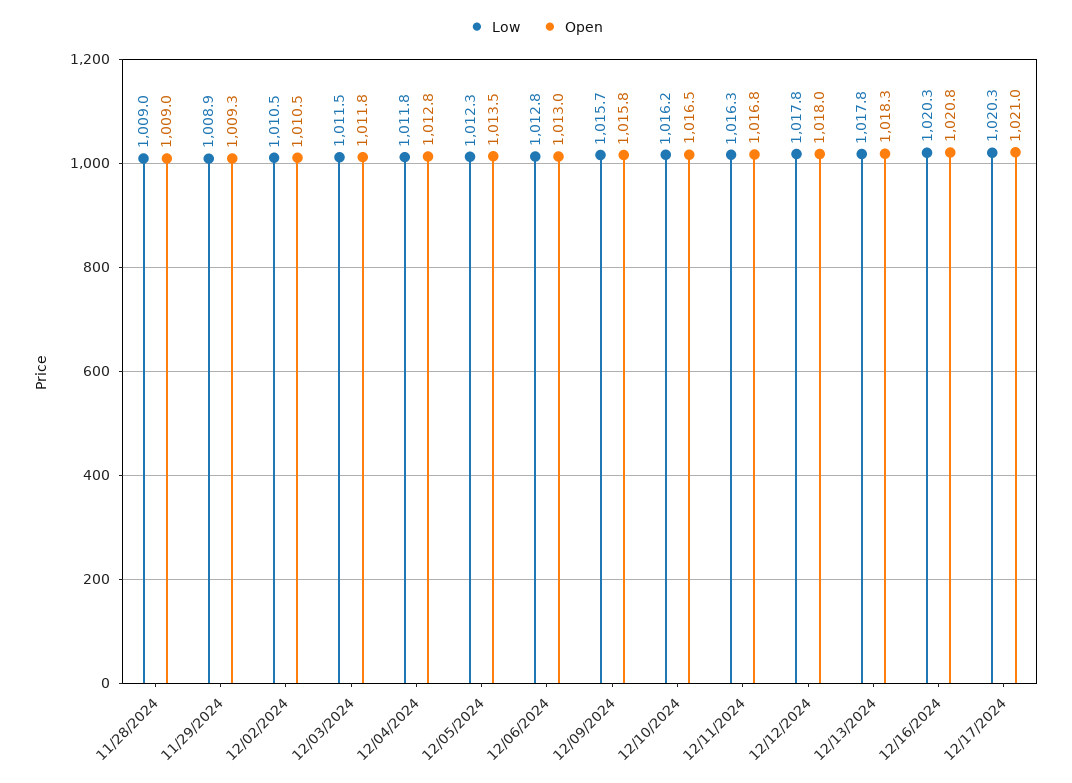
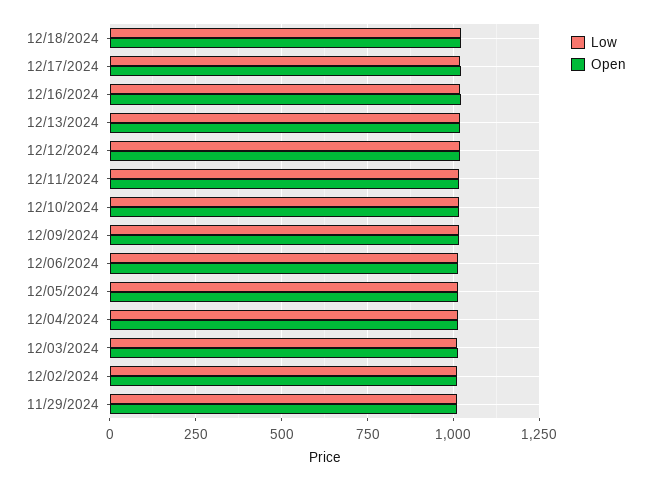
Low, 11/28/2024: 1009 -> none
Open, 11/28/2024: 1009 -> none
Low, 12/18/2024: none -> 1025
Open, 12/18/2024: none -> 1025

